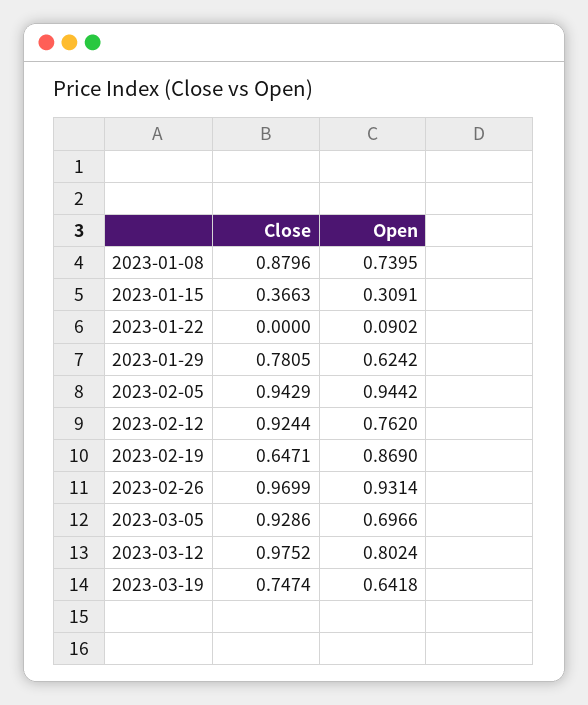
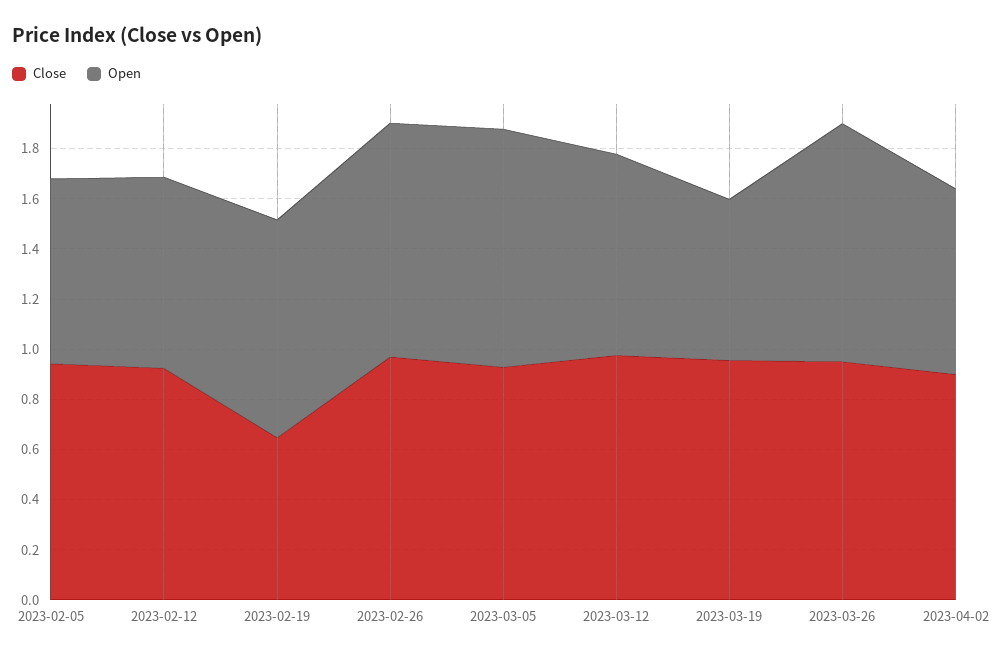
Close, 2023-01-08: 0.8796 -> none
Open, 2023-01-08: 0.7395 -> none
Close, 2023-01-15: 0.3663 -> none
Open, 2023-01-15: 0.3091 -> none
Close, 2023-01-22: 0 -> none
Open, 2023-01-22: 0.0902 -> none
Close, 2023-01-29: 0.7805 -> none
Open, 2023-01-29: 0.6242 -> none
Open, 2023-02-05: 0.9442 -> 0.75
Open, 2023-03-05: 0.6966 -> 0.95
Close, 2023-03-19: 0.7474 -> 0.95
Close, 2023-03-26: none -> 0.95
Open, 2023-03-26: none -> 0.95
Close, 2023-04-02: none -> 0.9
Open, 2023-04-02: none -> 0.75

